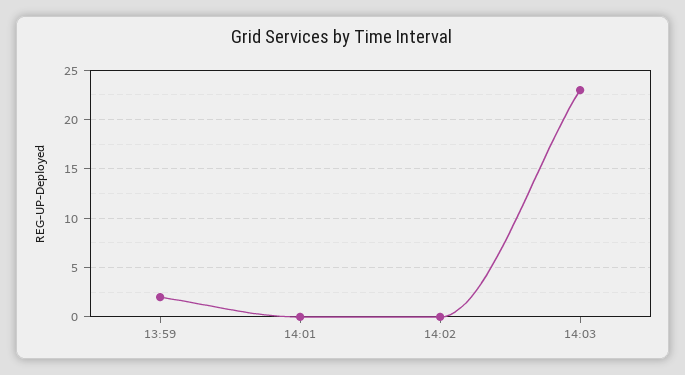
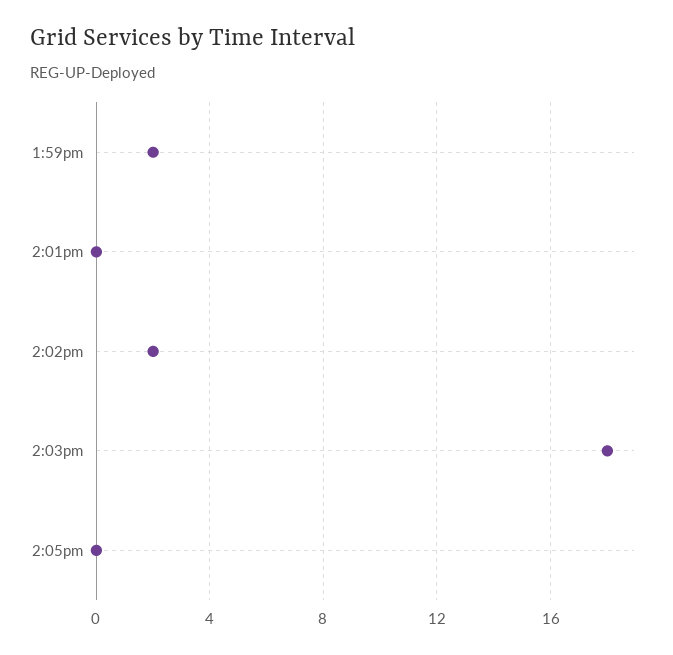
14:02: 0 -> 2
14:03: 23 -> 18
2:05pm: none -> 0

